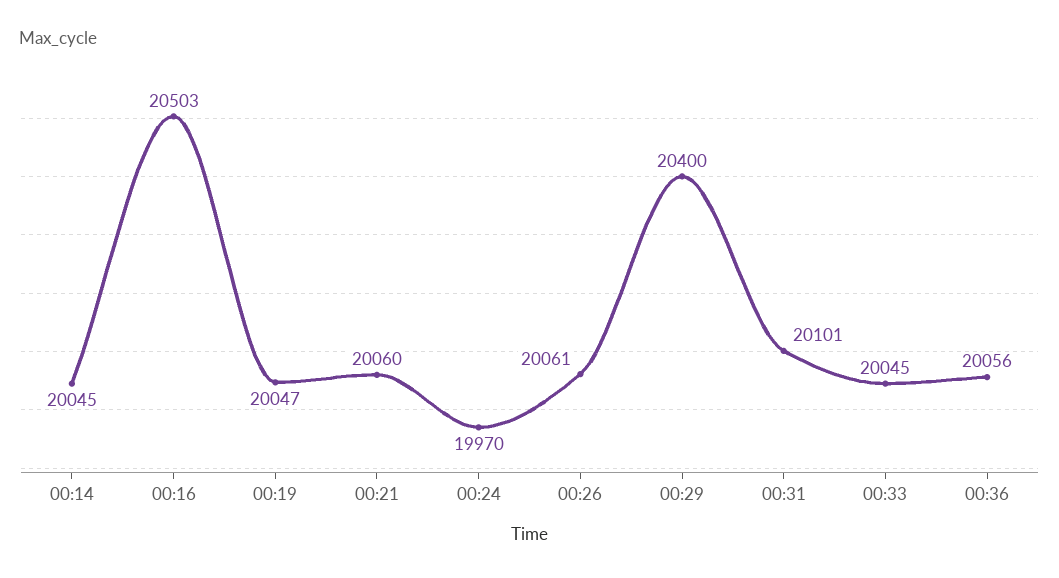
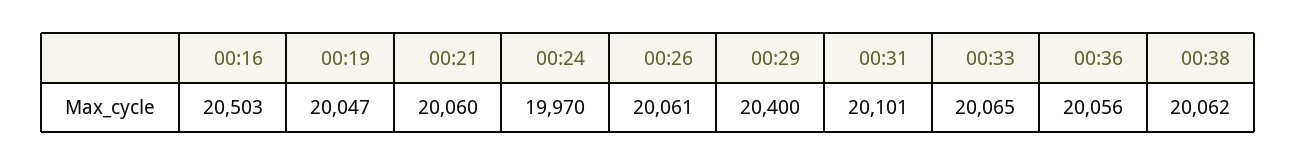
00:14: 20045 -> none
00:33: 20045 -> 20065
00:38: none -> 20062

